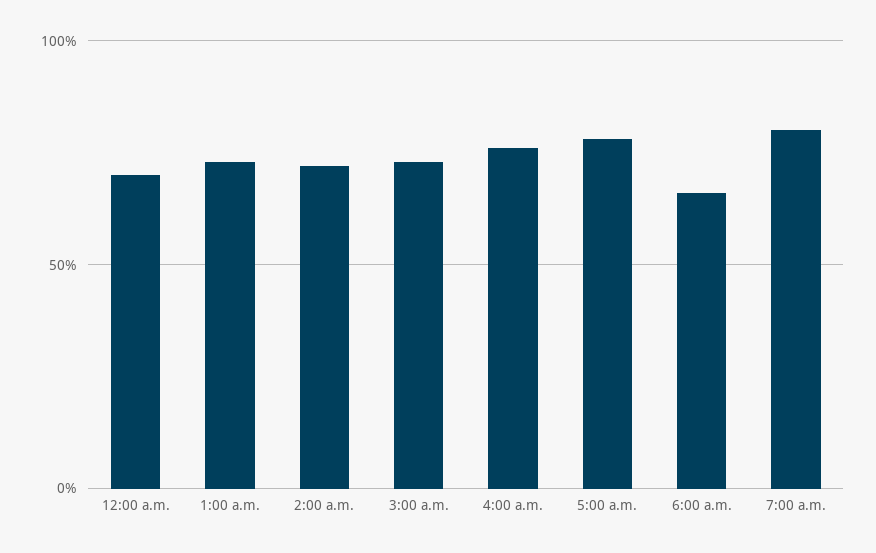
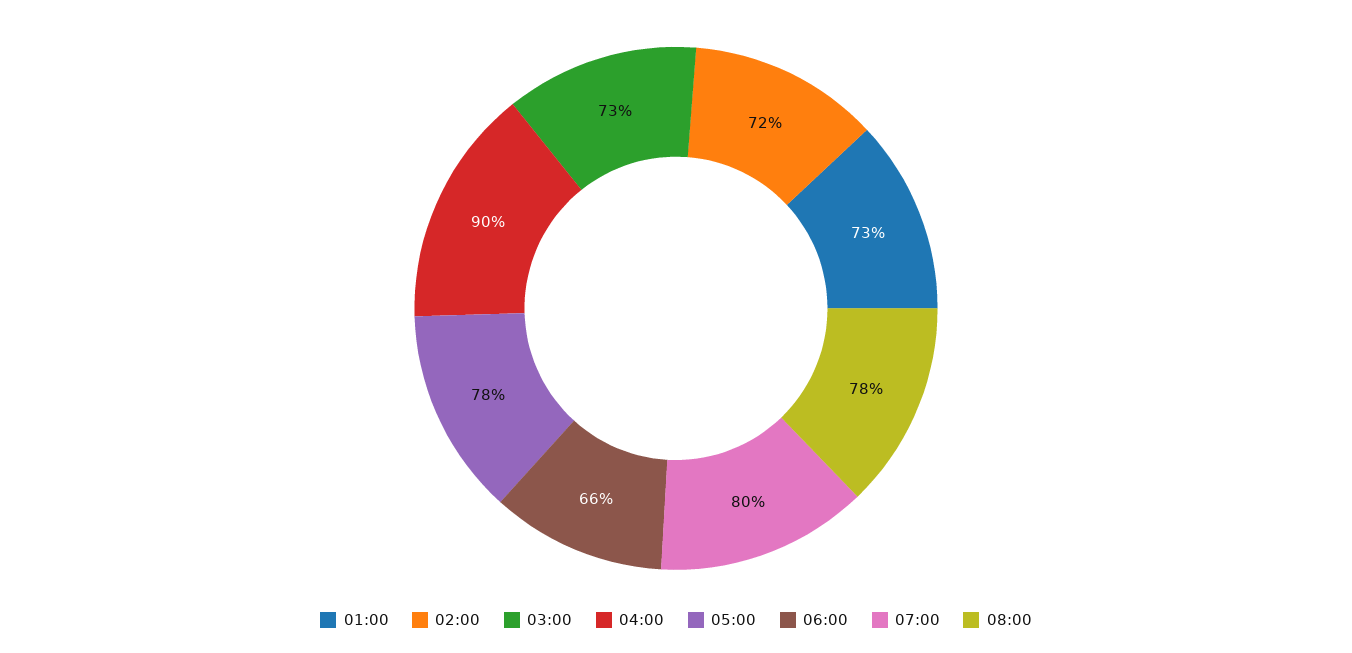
12:00 a.m.: 70 -> none
4:00 a.m.: 75 -> 90
08:00: none -> 78

